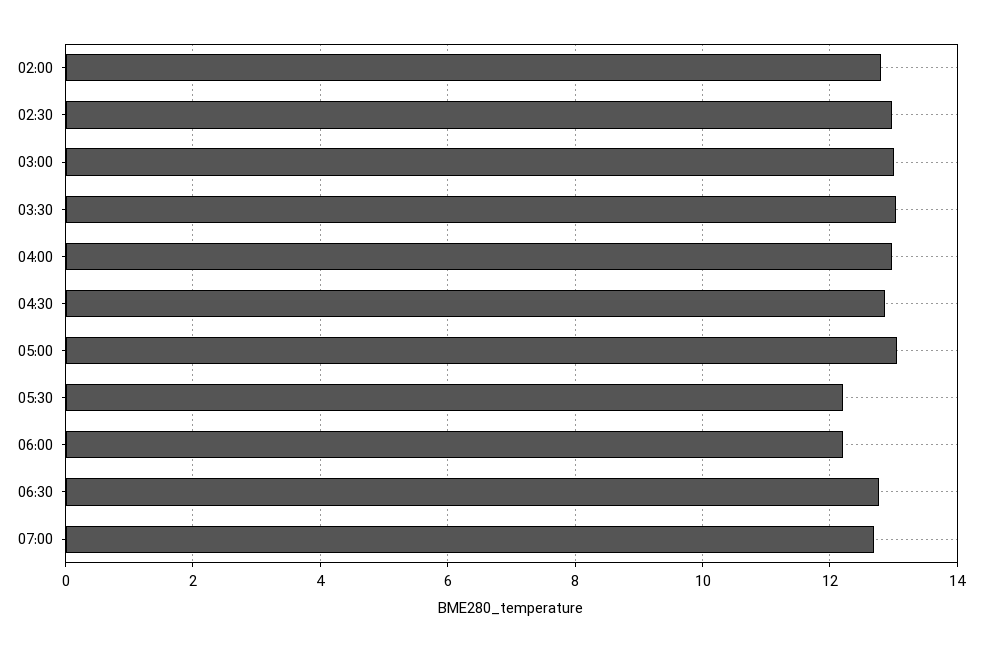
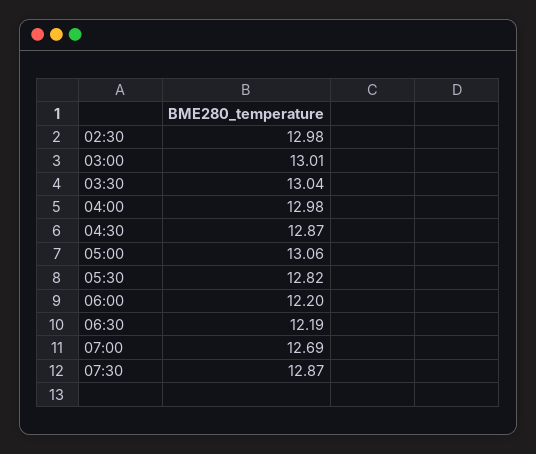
02:00: 12.8 -> none
05:30: 12.2 -> 12.82
06:30: 12.8 -> 12.19
07:30: none -> 12.87

